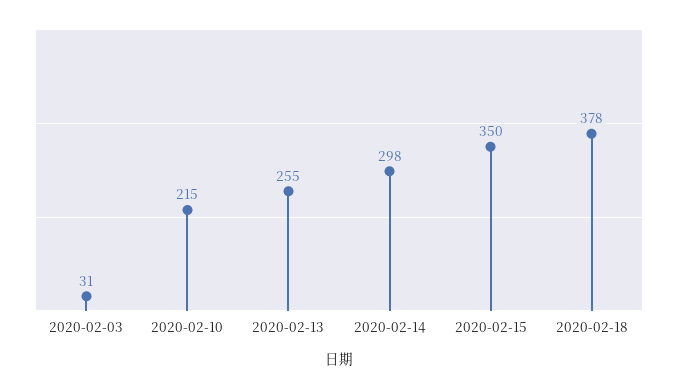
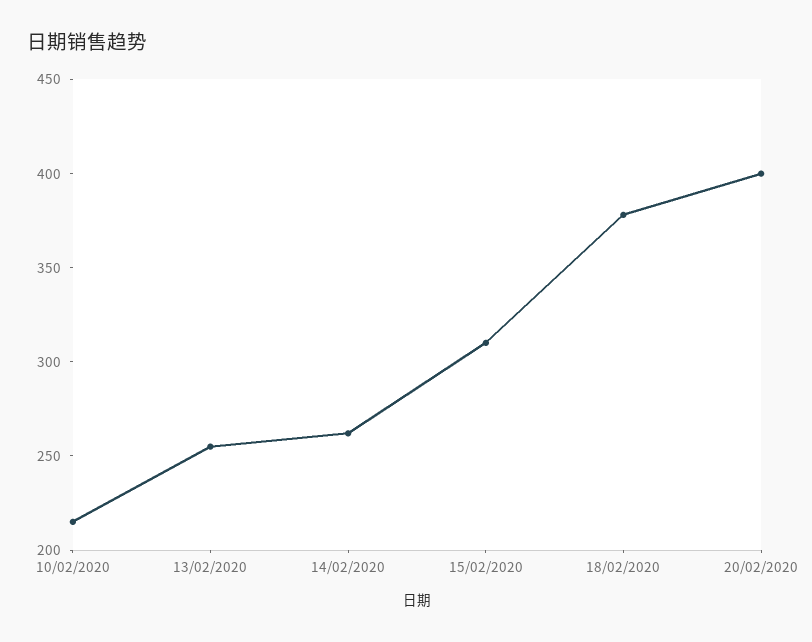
2020-02-03: 31 -> none
2020-02-14: 298 -> 260
2020-02-15: 350 -> 310
20/02/2020: none -> 400

